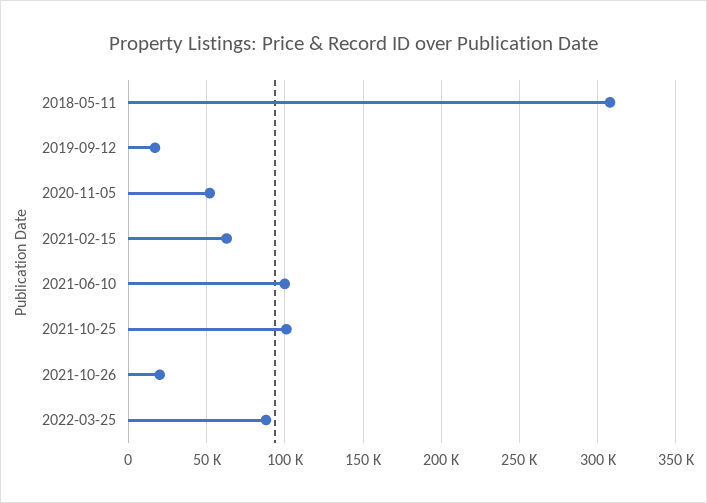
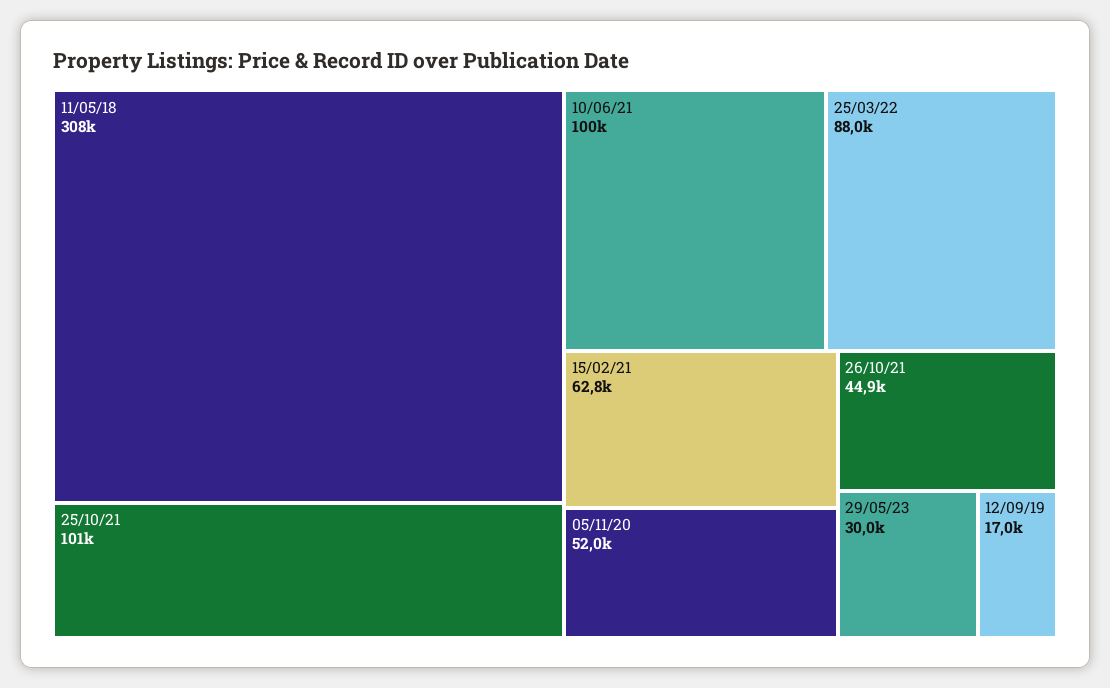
2021-10-26: 20000 -> 44900
29/05/23: none -> 30000

